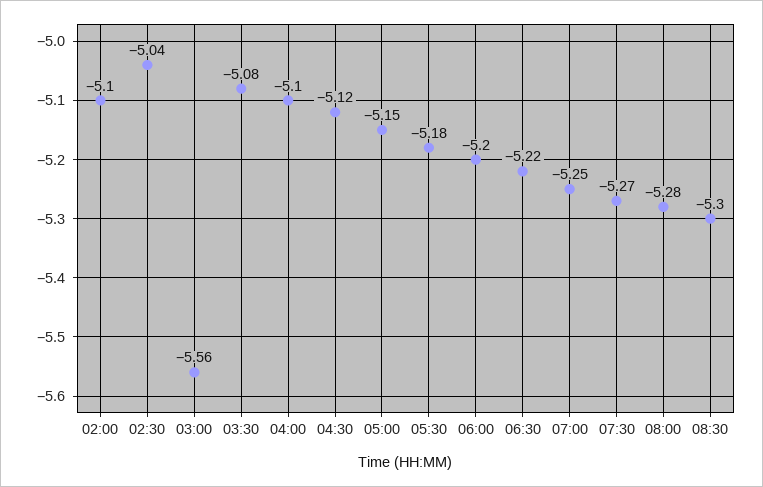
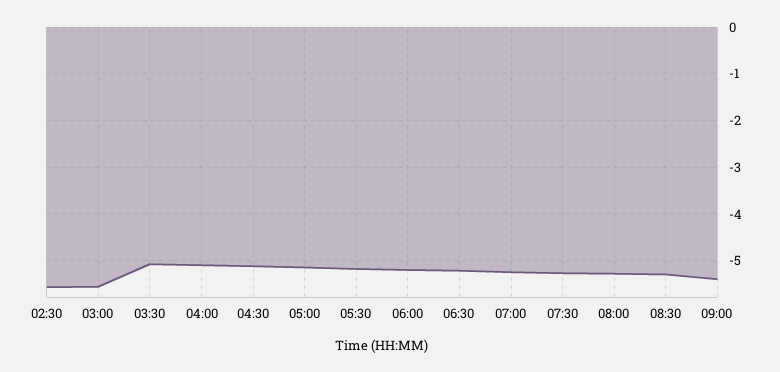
02:00: -5.1 -> none
02:30: -5.04 -> -5.6
09:00: none -> -5.4

